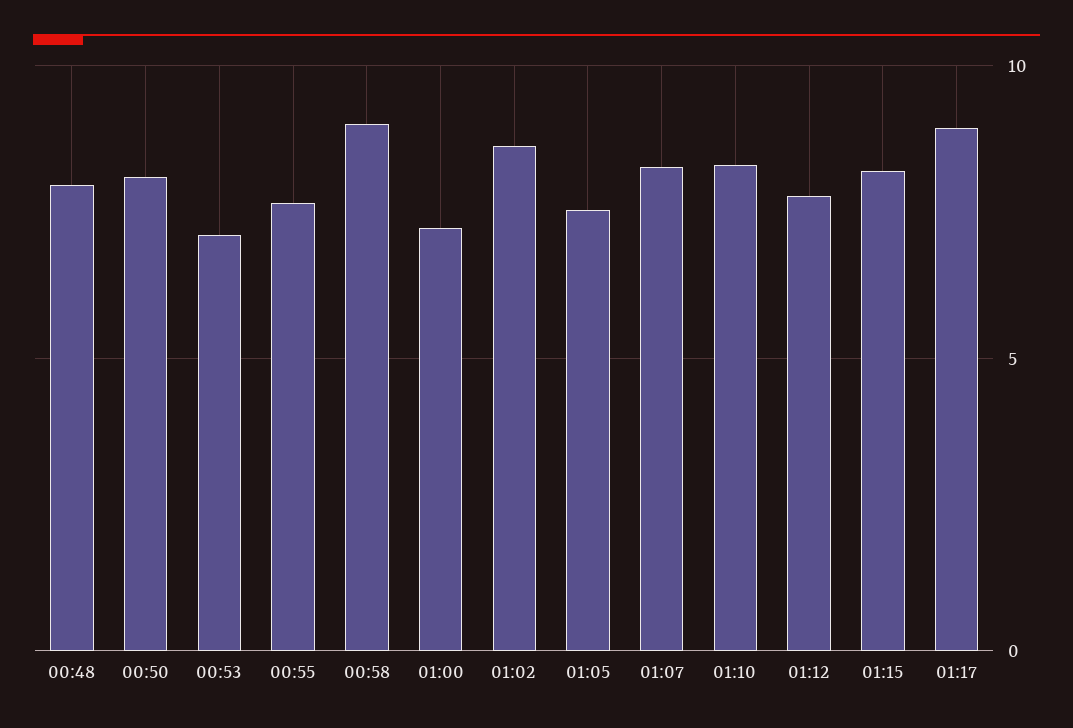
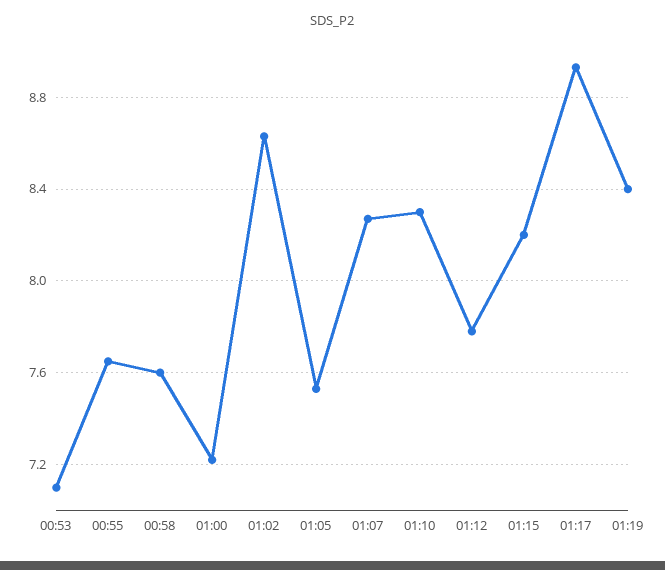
00:48: 8 -> none
00:50: 8 -> none
00:58: 9 -> 7.6
01:19: none -> 8.4

